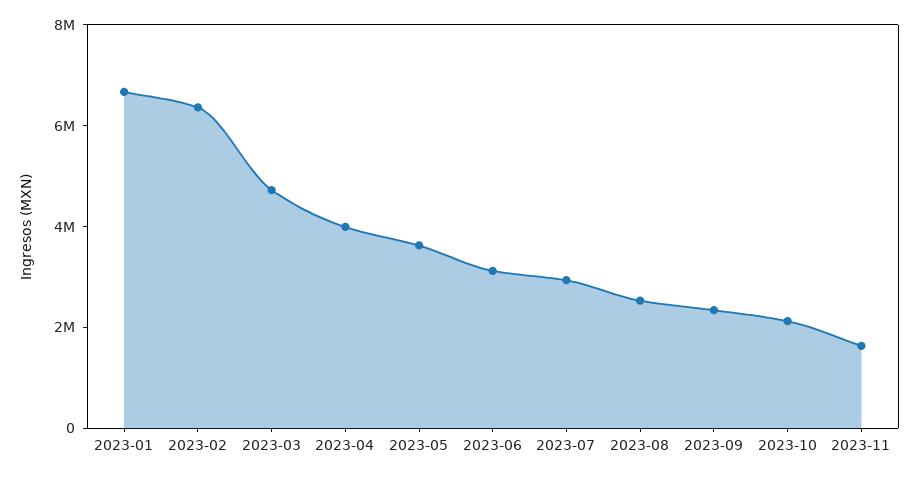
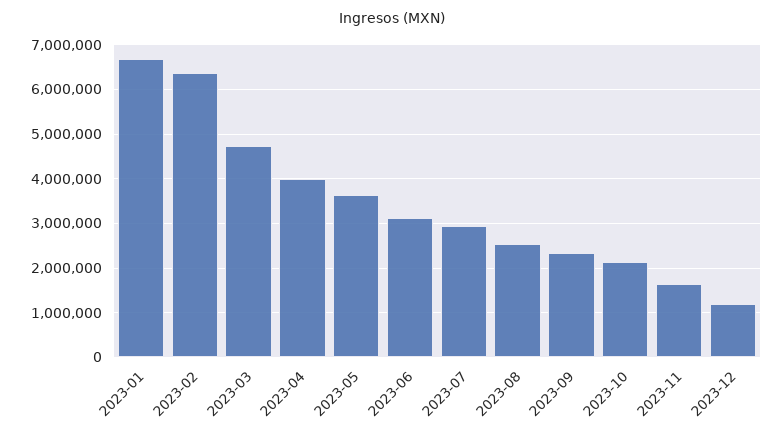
2023-12: none -> 1200000

